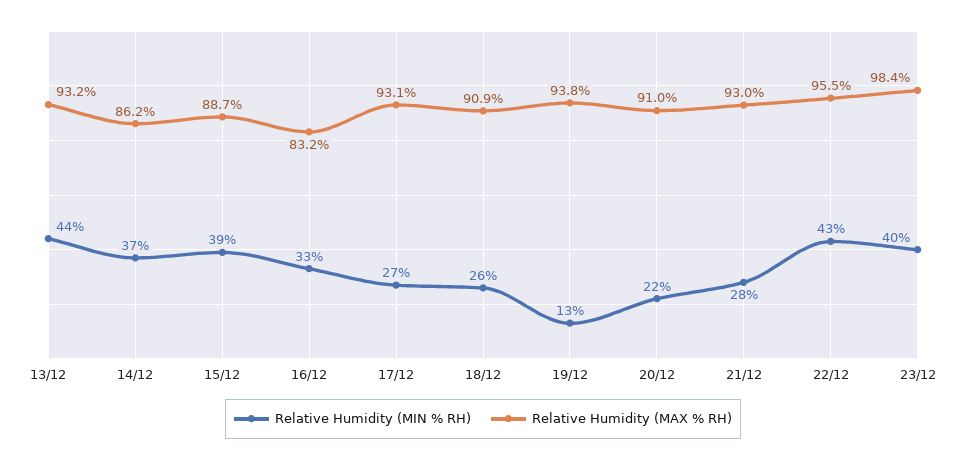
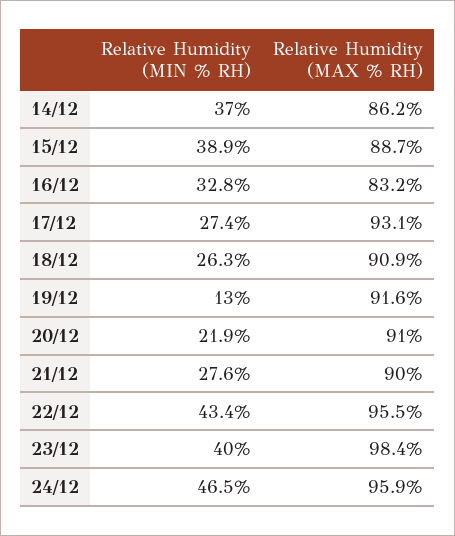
Relative Humidity (MIN % RH), 13/12: 44 -> none
Relative Humidity (MAX % RH), 13/12: 93.2 -> none
Relative Humidity (MAX % RH), 19/12: 93.8 -> 91.6
Relative Humidity (MAX % RH), 21/12: 93 -> 90
Relative Humidity (MIN % RH), 24/12: none -> 46.5
Relative Humidity (MAX % RH), 24/12: none -> 95.9

